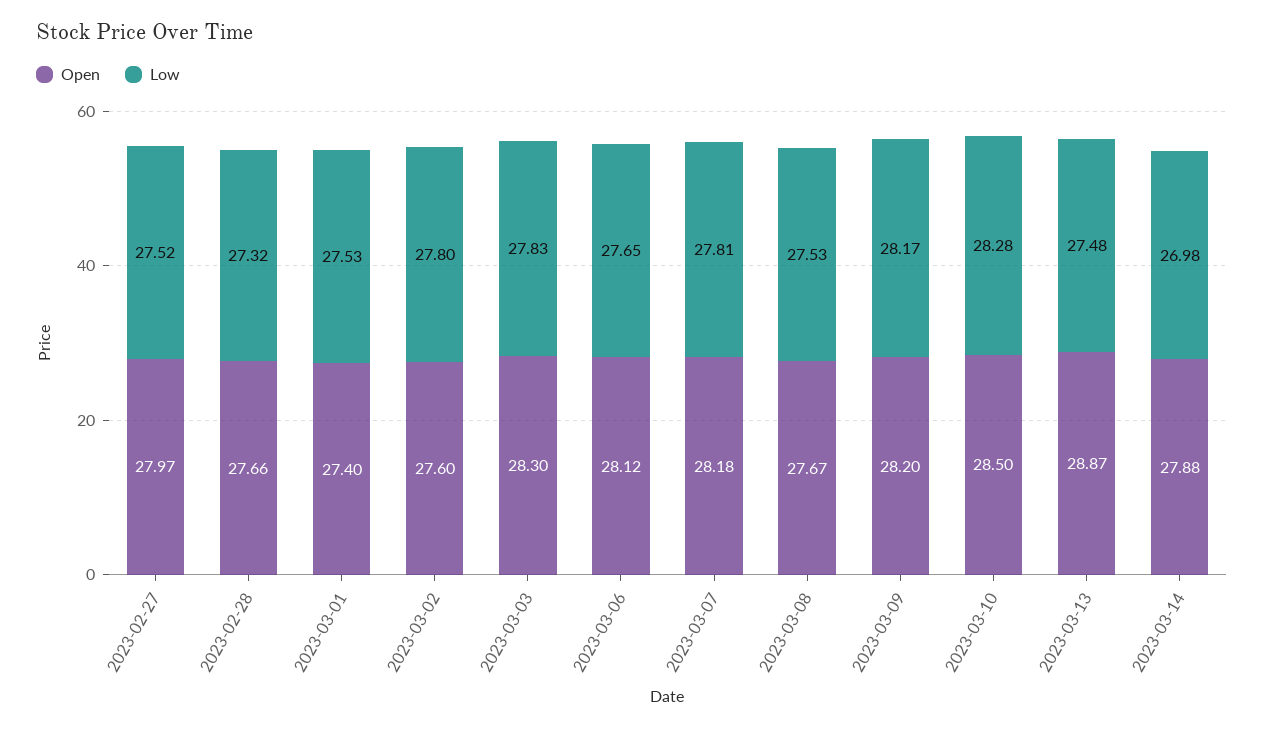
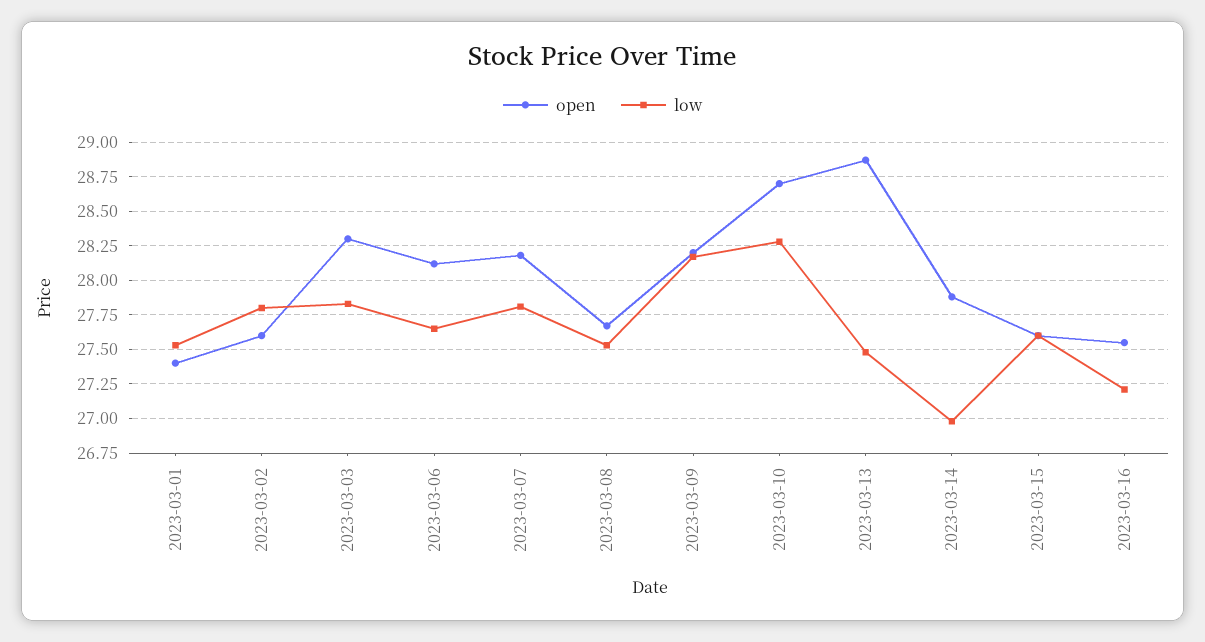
Open, 2023-02-27: 27.97 -> none
Low, 2023-02-27: 27.52 -> none
Open, 2023-02-28: 27.66 -> none
Low, 2023-02-28: 27.32 -> none
Open, 2023-03-10: 28.5 -> 28.7
Open, 2023-03-15: none -> 27.6
Low, 2023-03-15: none -> 27.6
Open, 2023-03-16: none -> 27.55
Low, 2023-03-16: none -> 27.2

